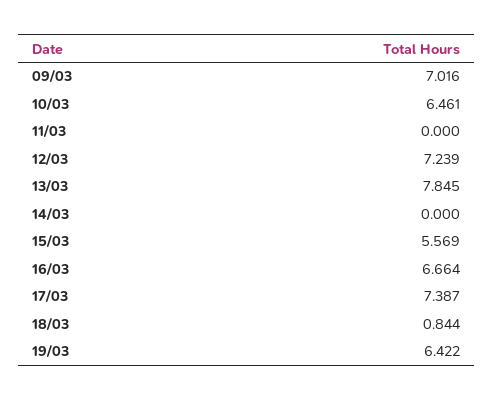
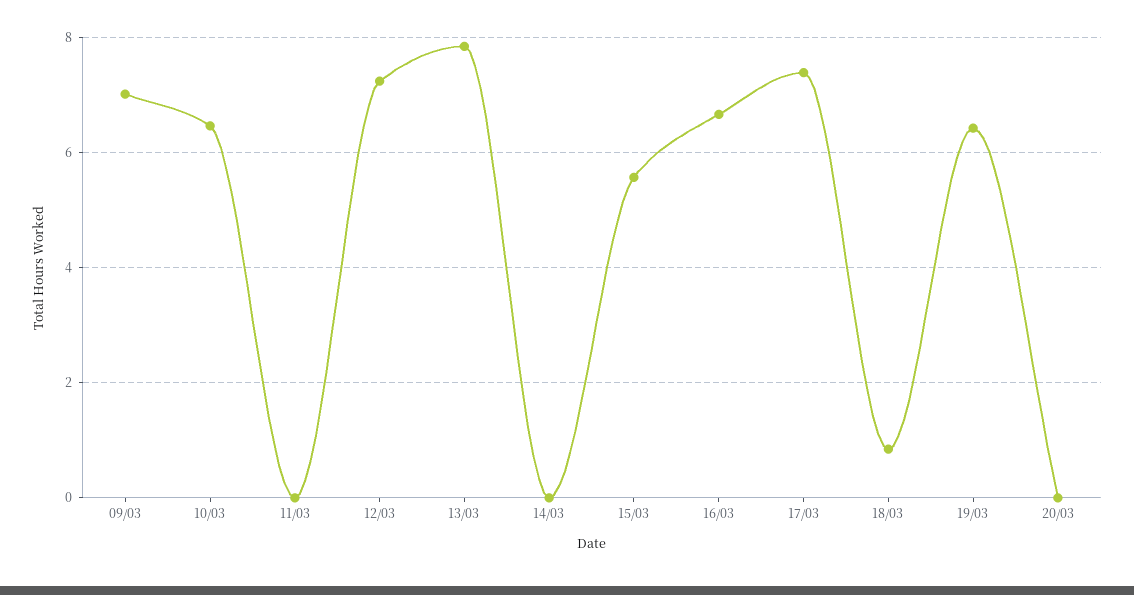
20/03: none -> 0

